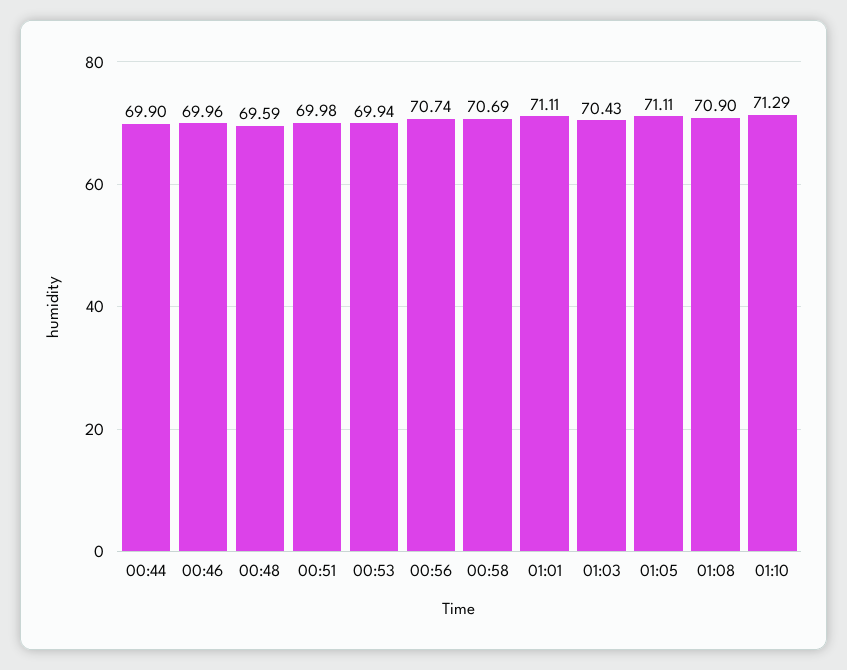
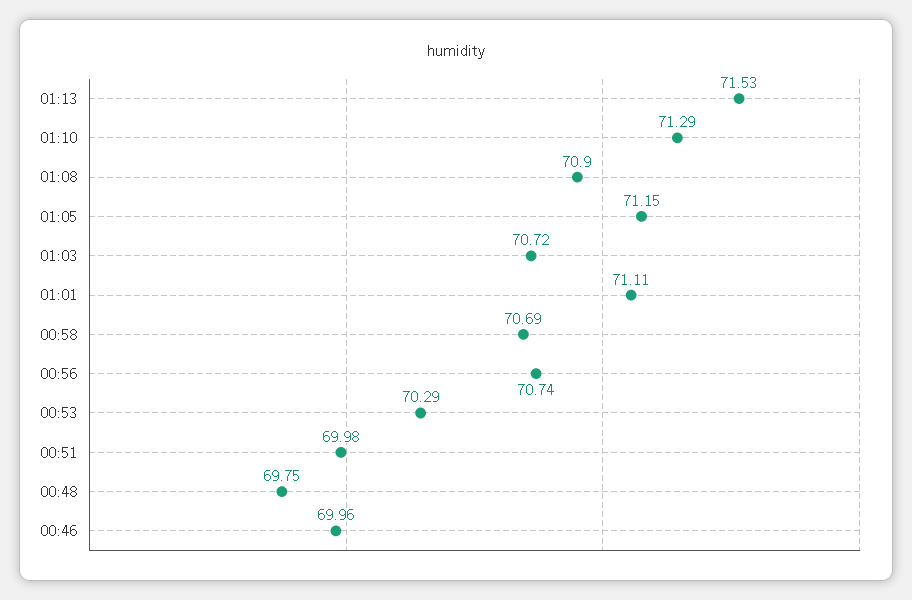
00:44: 69.9 -> none
00:48: 69.59 -> 69.75
00:53: 69.94 -> 70.29
01:03: 70.43 -> 70.72
01:05: 71.11 -> 71.15
01:13: none -> 71.53

